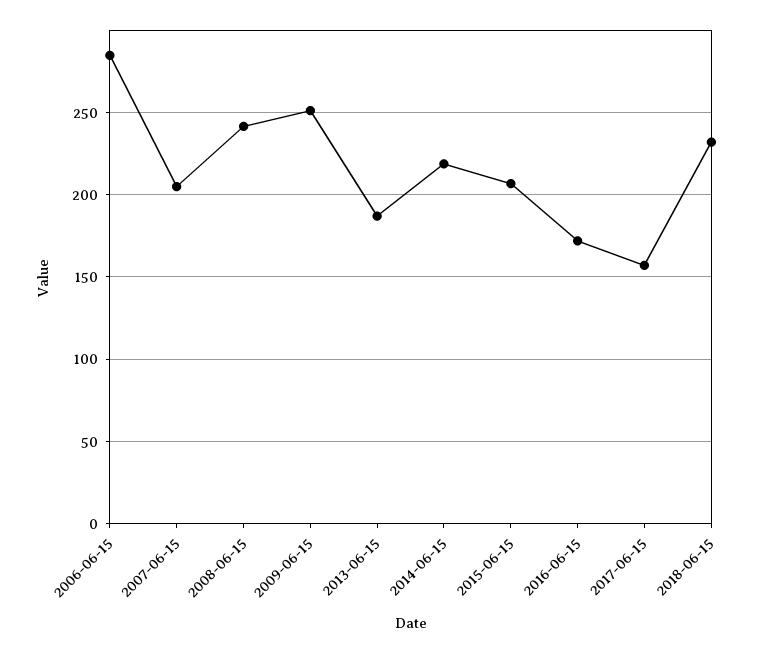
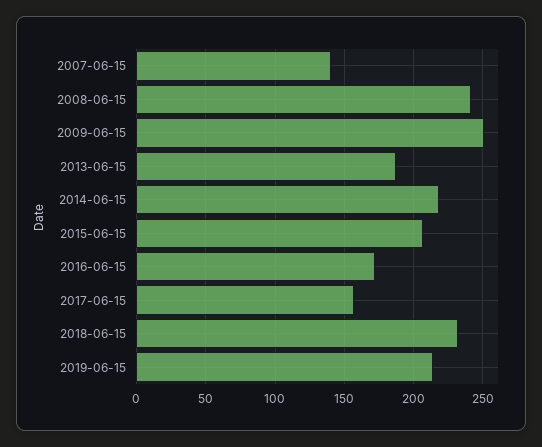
2006-06-15: 285 -> none
2007-06-15: 205 -> 140
2019-06-15: none -> 215

